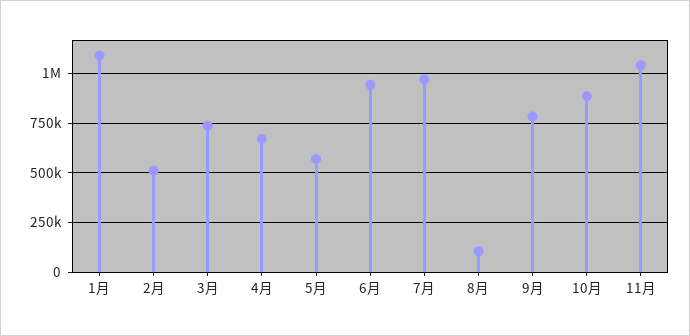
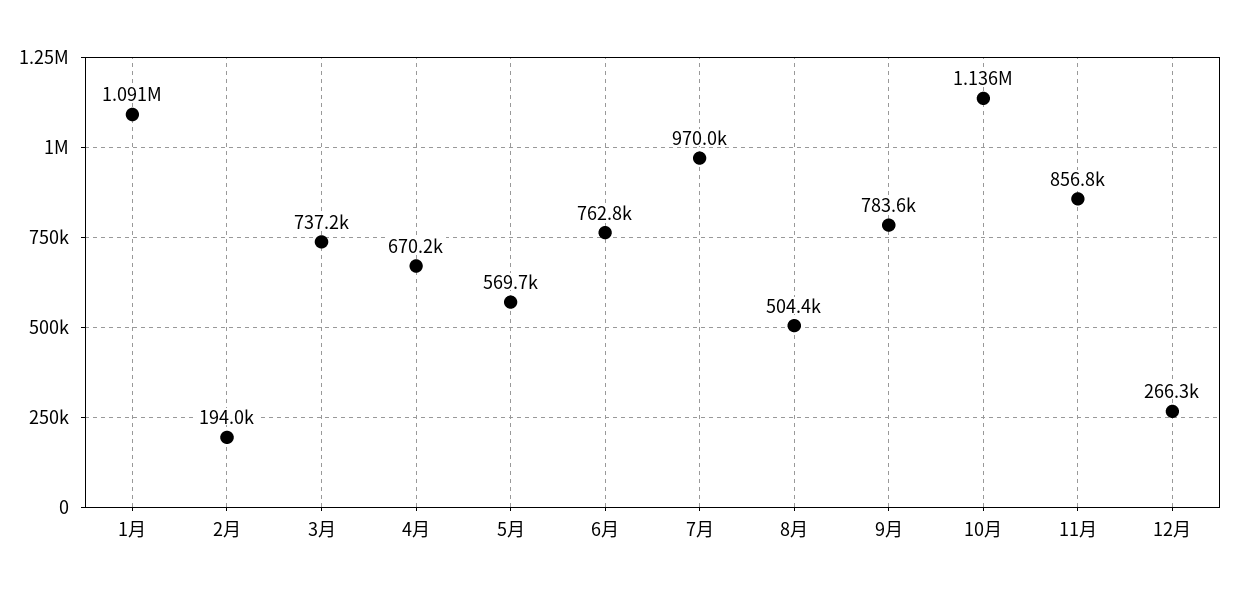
2月: 500000 -> 194000
6月: 950000 -> 762800
8月: 100000 -> 504400
10月: 900000 -> 1136000
11月: 1050000 -> 856800
12月: none -> 266300

